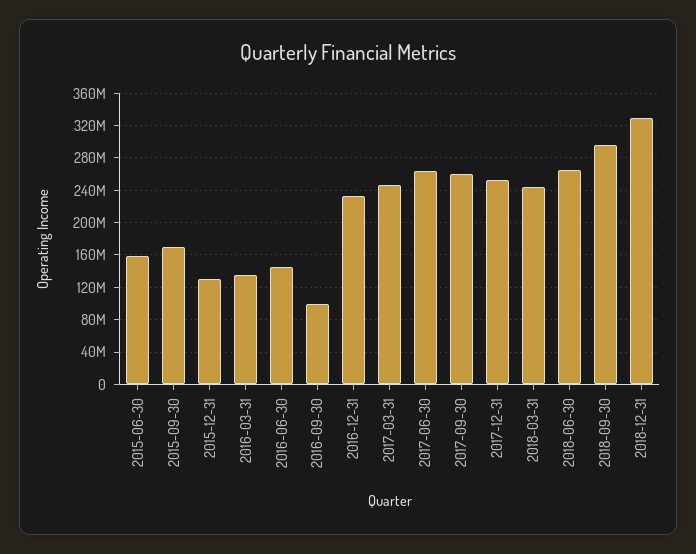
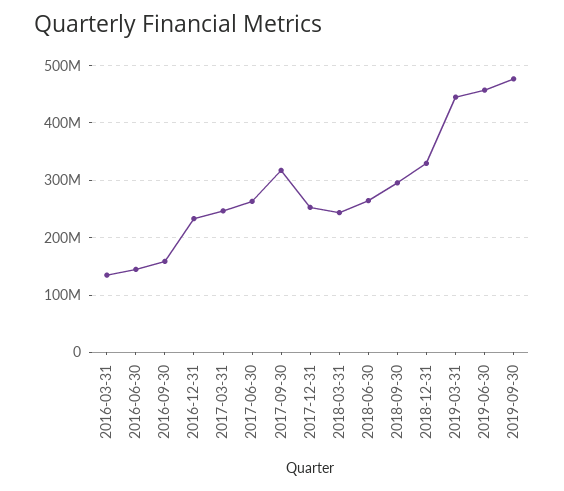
2015-06-30: 160000000 -> none
2015-09-30: 170000000 -> none
2015-12-31: 130000000 -> none
2016-09-30: 100000000 -> 160000000
2017-09-30: 260000000 -> 320000000
2019-03-31: none -> 440000000
2019-06-30: none -> 460000000
2019-09-30: none -> 480000000

